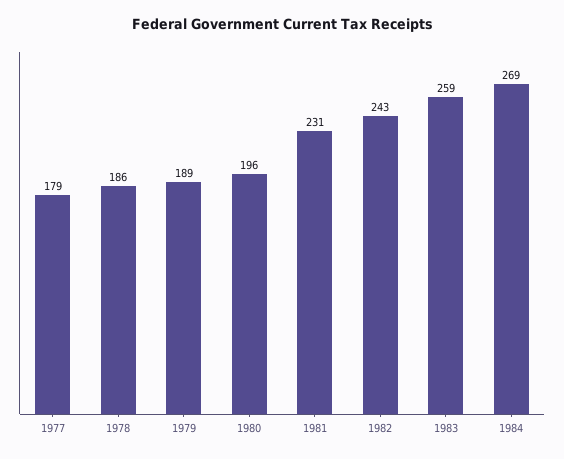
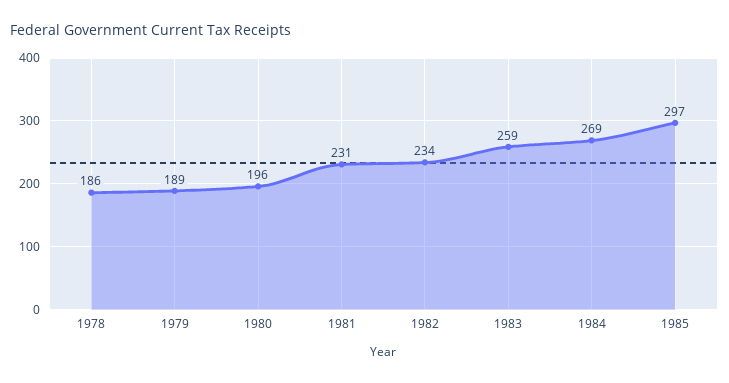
1977: 179 -> none
1982: 243 -> 234
1985: none -> 297

